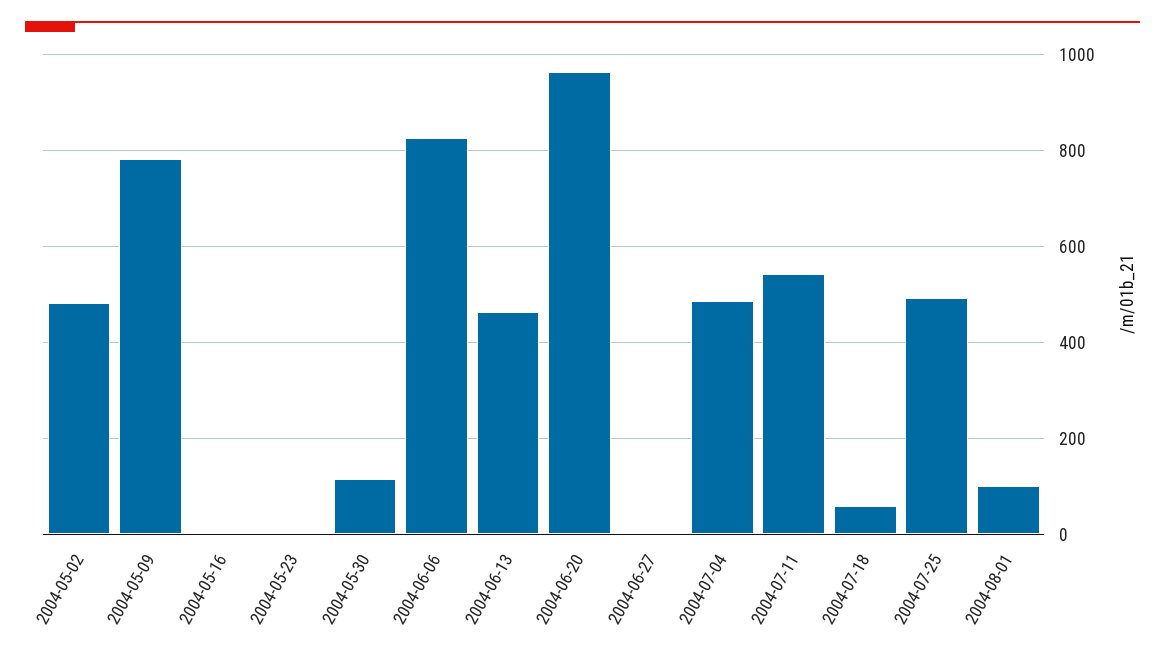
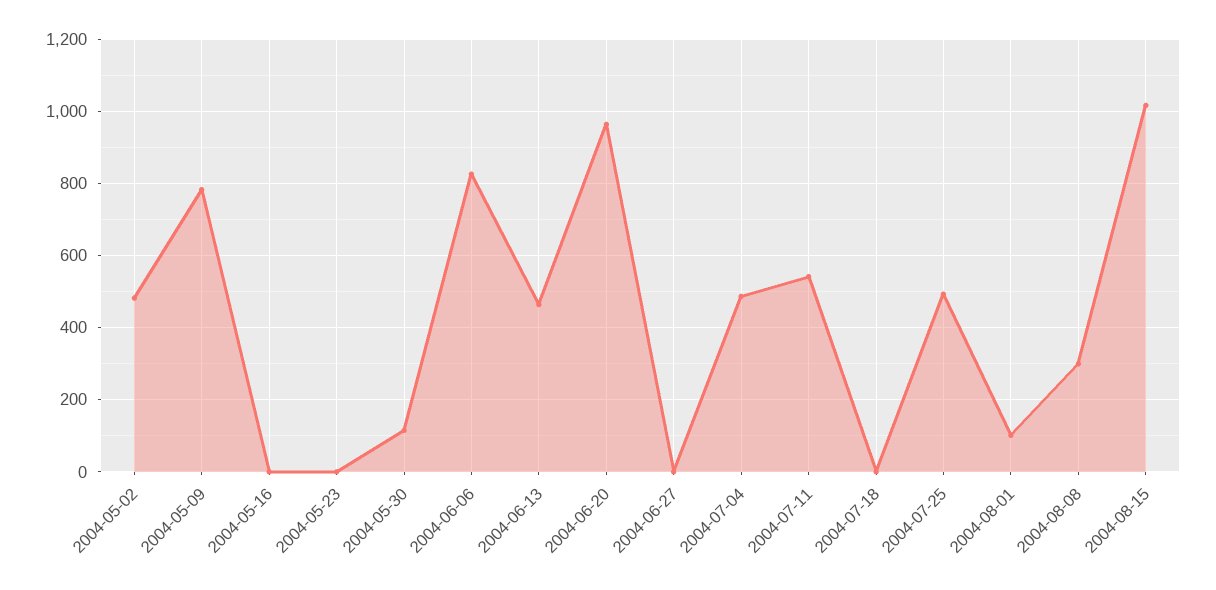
2004-07-18: 60 -> 0
2004-08-08: none -> 300
2004-08-15: none -> 1020

